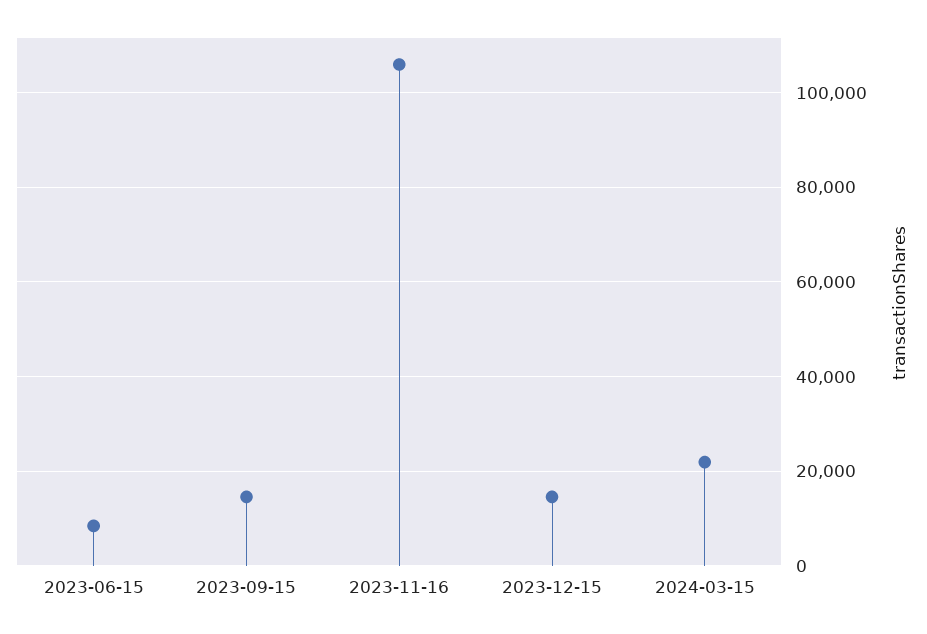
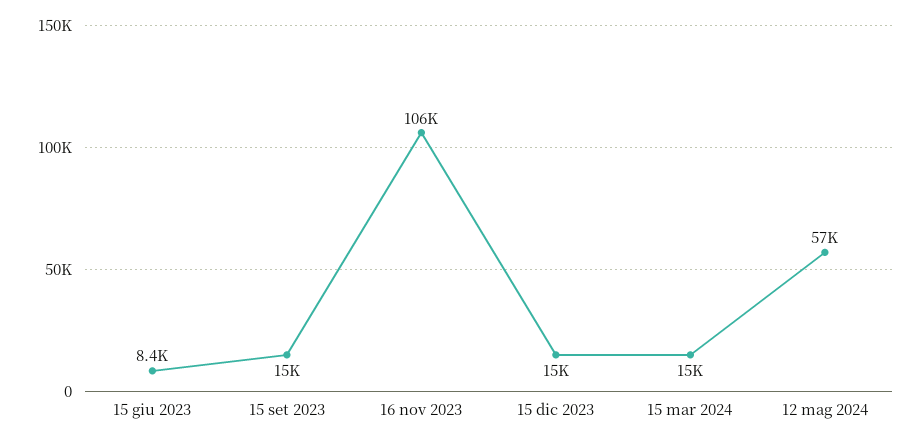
2024-03-15: 22000 -> 15000
12 mag 2024: none -> 57000

